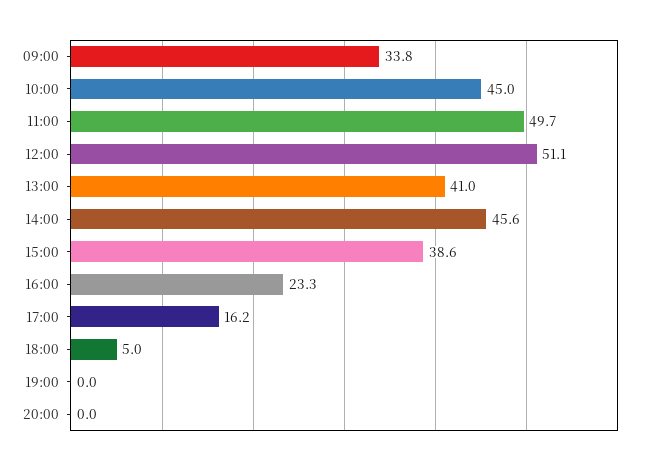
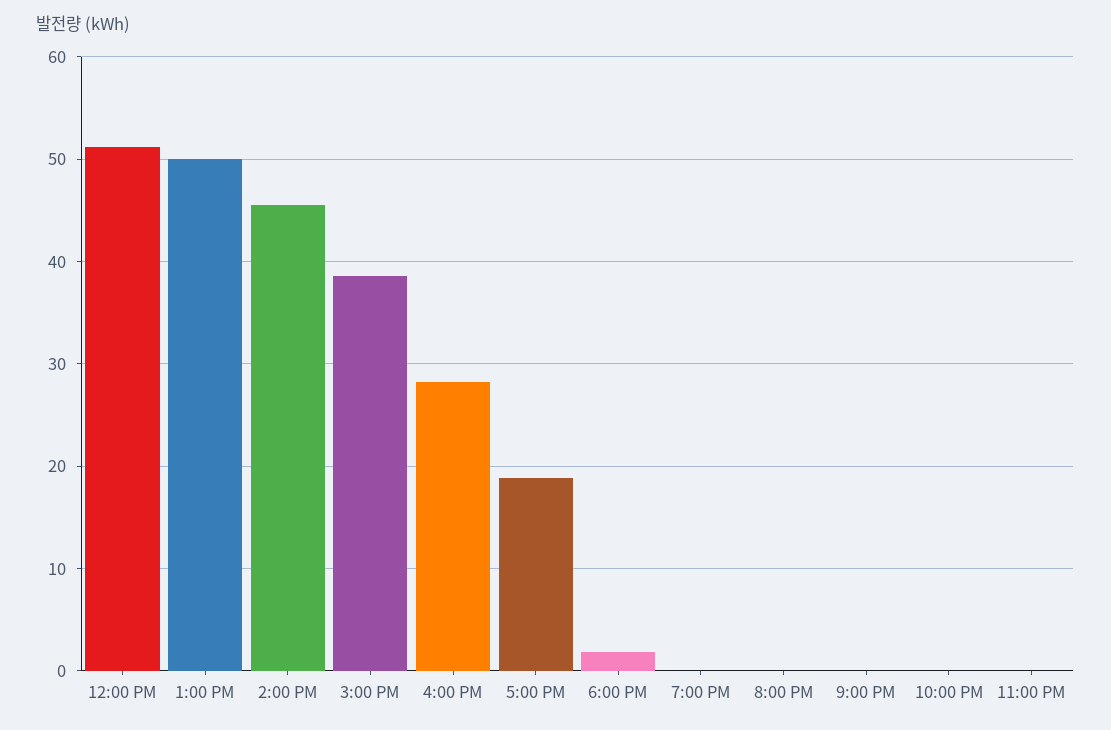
09:00: 33.8 -> none
10:00: 45 -> none
11:00: 49.7 -> none
13:00: 41 -> 50
16:00: 23.3 -> 28
17:00: 16.2 -> 19
18:00: 5 -> 2
9:00 PM: none -> 0
10:00 PM: none -> 0
11:00 PM: none -> 0

